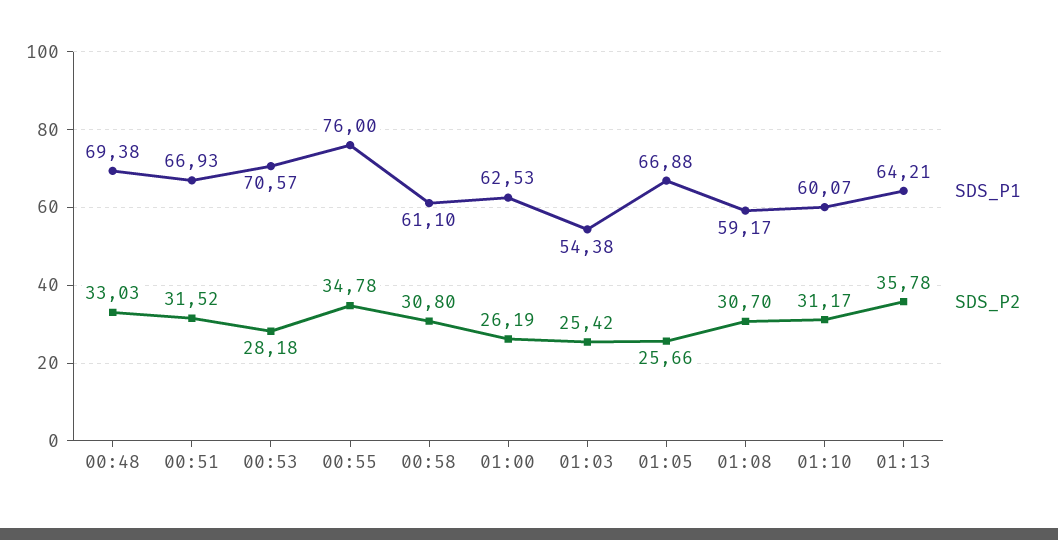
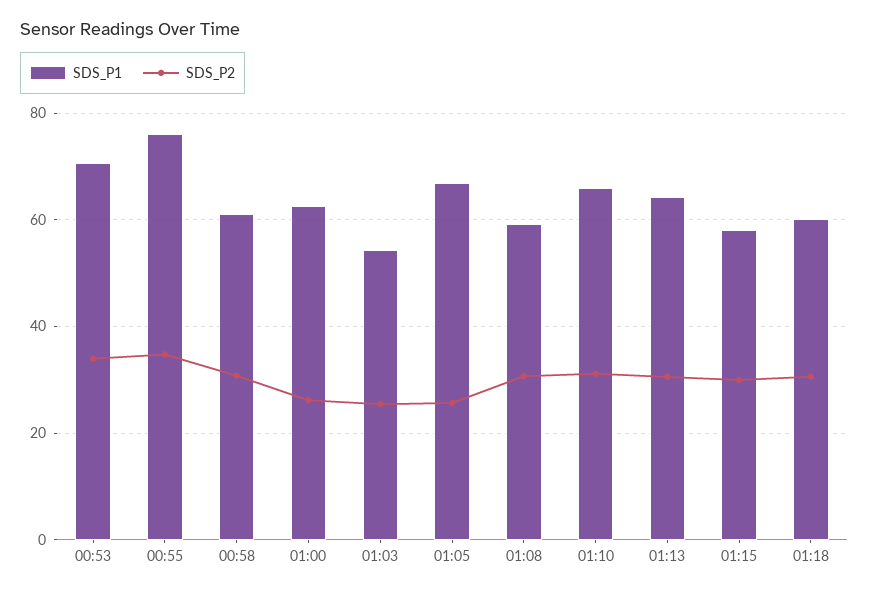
SDS_P1, 00:48: 69.38 -> none
SDS_P2, 00:48: 33.03 -> none
SDS_P1, 00:51: 66.93 -> none
SDS_P2, 00:51: 31.52 -> none
SDS_P2, 00:53: 28.18 -> 34
SDS_P1, 01:10: 60.07 -> 66
SDS_P2, 01:13: 35.78 -> 30
SDS_P1, 01:15: none -> 58
SDS_P2, 01:15: none -> 30
SDS_P1, 01:18: none -> 60
SDS_P2, 01:18: none -> 30

